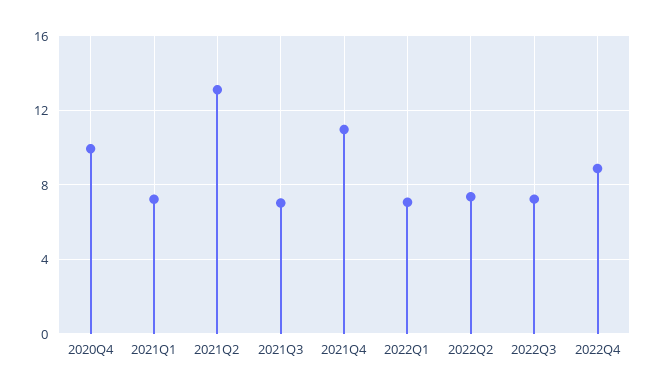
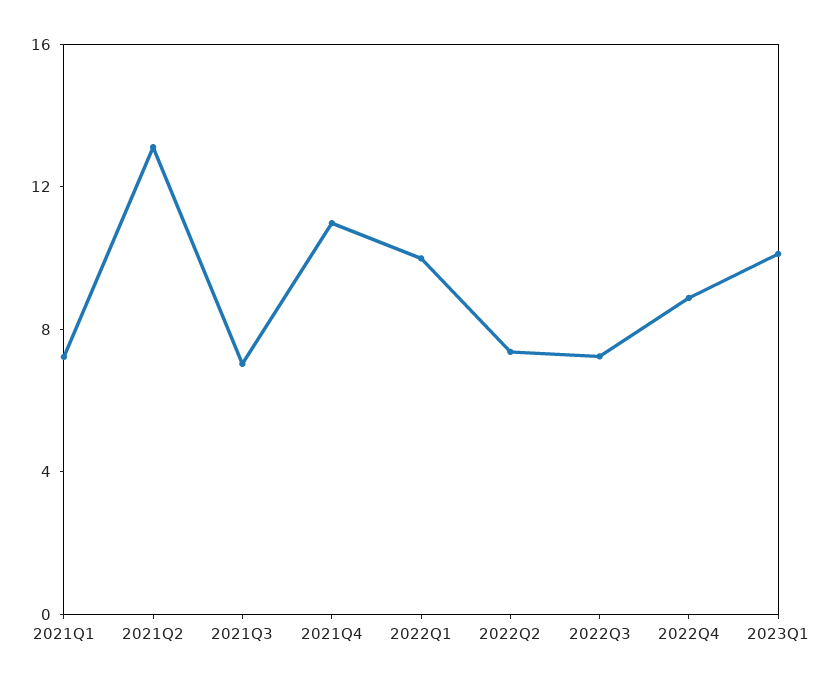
2020Q4: 10 -> none
2022Q1: 7 -> 10
2023Q1: none -> 10

